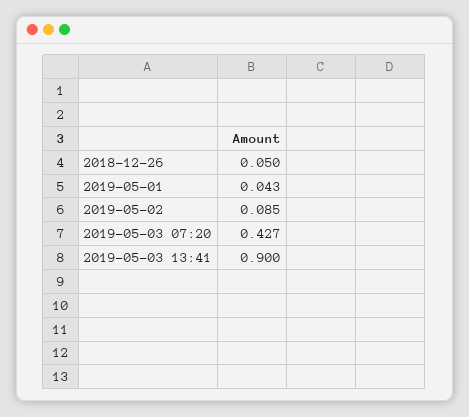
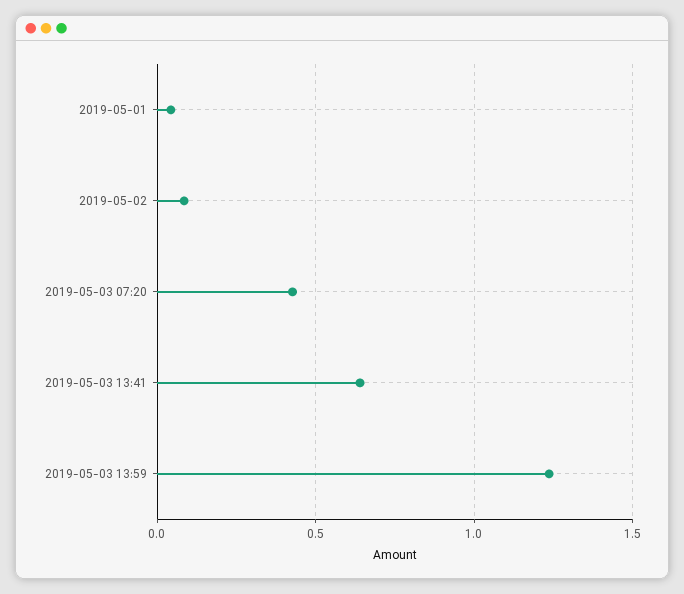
2018-12-26: 0.05 -> none
2019-05-03 13:41: 0.9 -> 0.65
2019-05-03 13:59: none -> 1.25

